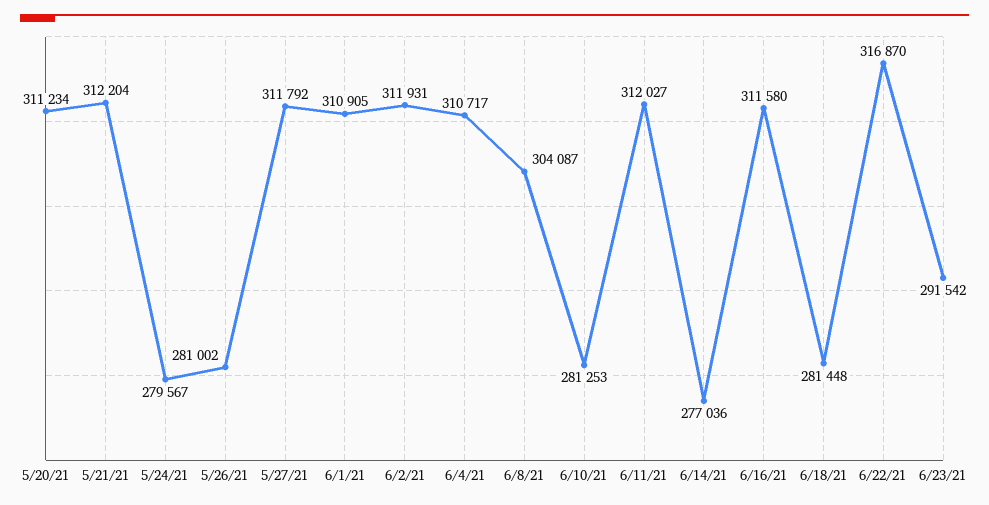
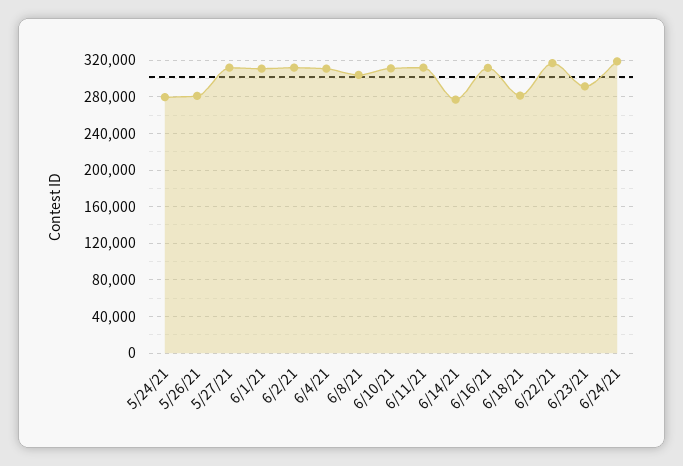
5/20/21: 311234 -> none
5/21/21: 312204 -> none
6/10/21: 281253 -> 310000
6/24/21: none -> 320000

